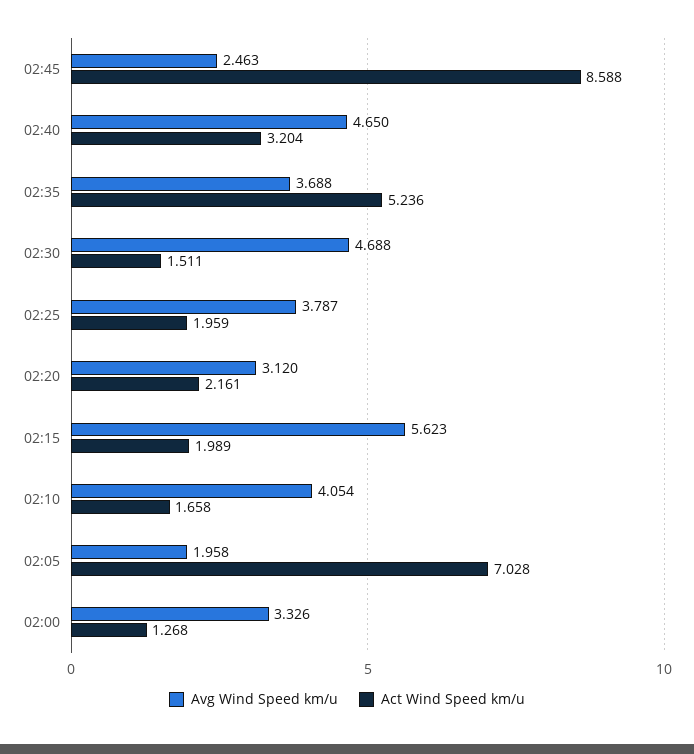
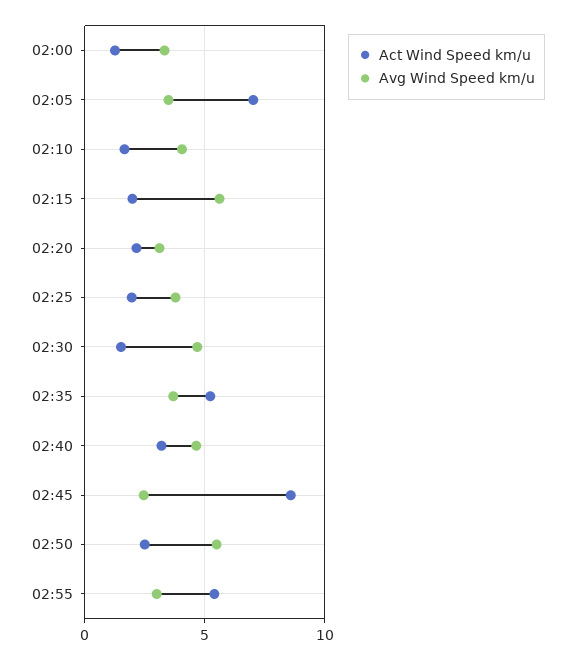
Avg Wind Speed km/u, 02:05: 1.958 -> 3.5
Act Wind Speed km/u, 02:50: none -> 2.5
Avg Wind Speed km/u, 02:50: none -> 5.5
Act Wind Speed km/u, 02:55: none -> 5.5
Avg Wind Speed km/u, 02:55: none -> 3

